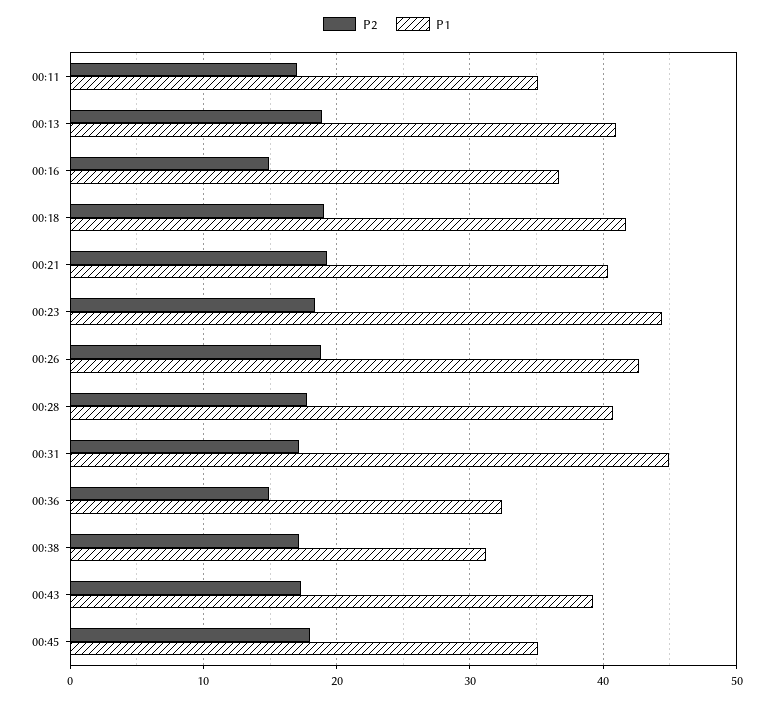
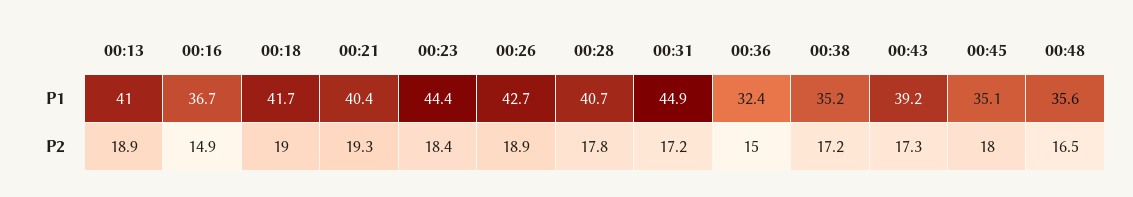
P2, 00:11: 17 -> none
P1, 00:11: 35 -> none
P1, 00:38: 31 -> 35.2
P1, 00:48: none -> 35.6
P2, 00:48: none -> 16.5

